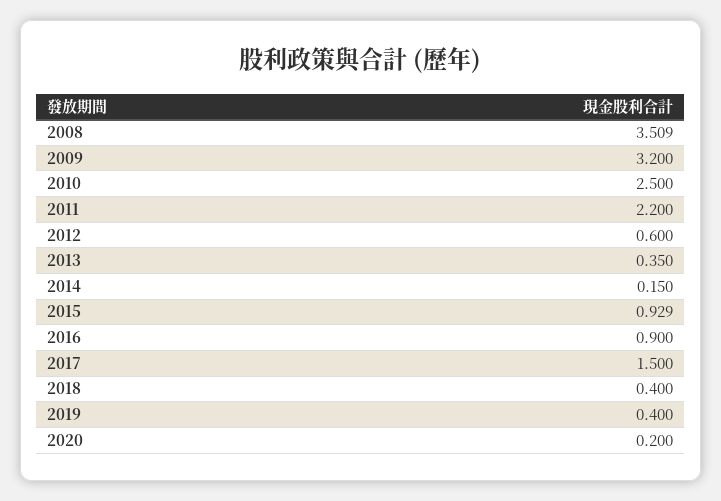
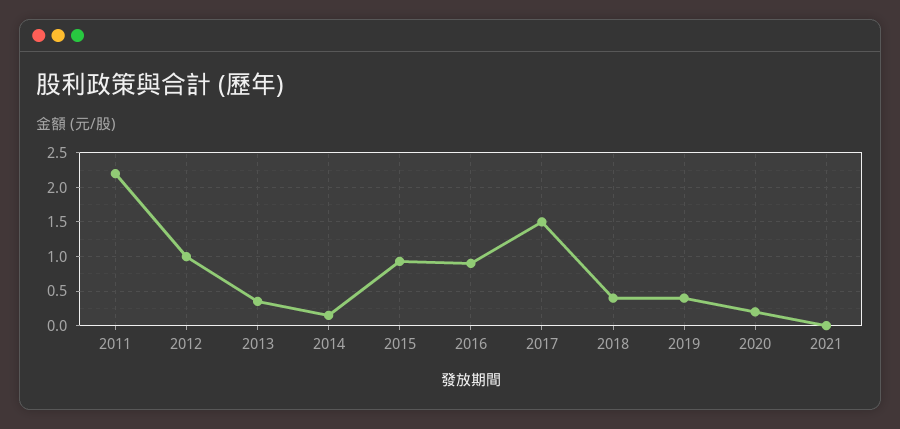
2008: 3.509 -> none
2009: 3.2 -> none
2010: 2.5 -> none
2012: 0.6 -> 1
2021: none -> 0

